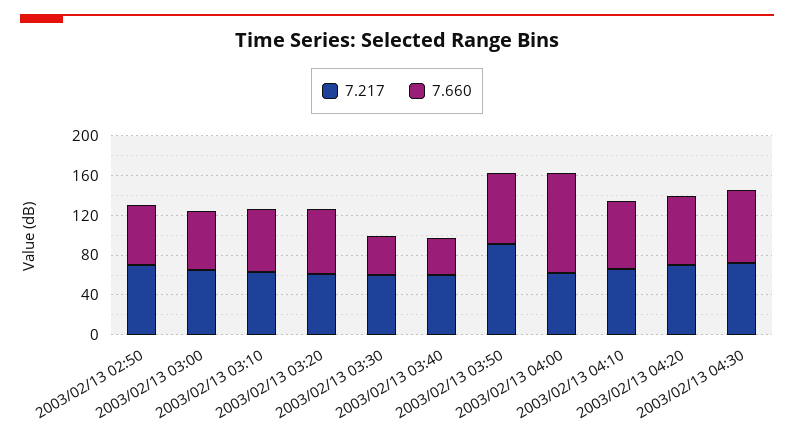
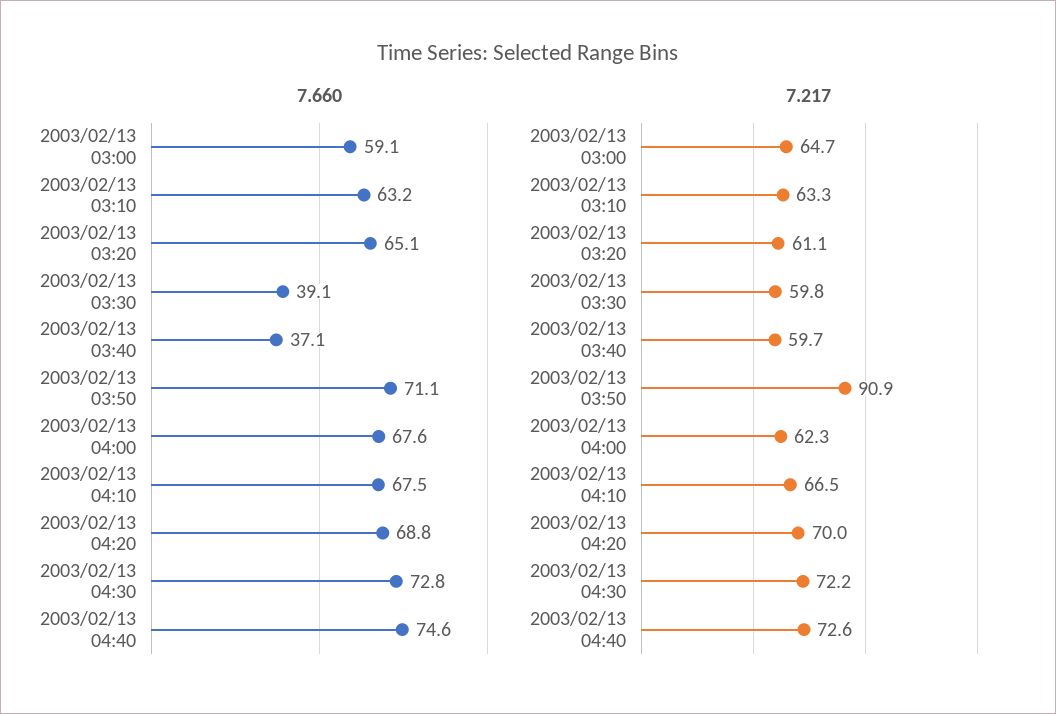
7.217, 2003/02/13 02:50: 70 -> none
7.660, 2003/02/13 02:50: 60 -> none
7.660, 2003/02/13 04:00: 100 -> 67.6
7.660, 2003/02/13 04:40: none -> 74.6
7.217, 2003/02/13 04:40: none -> 72.6

